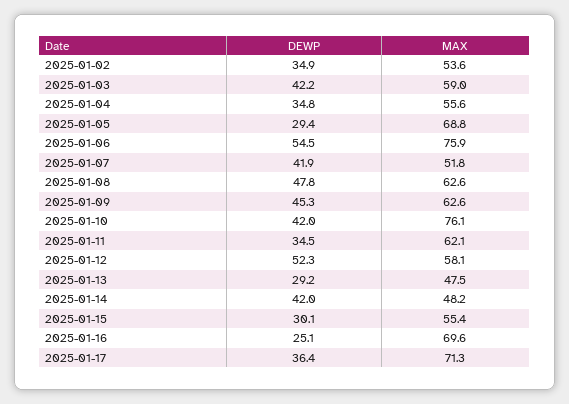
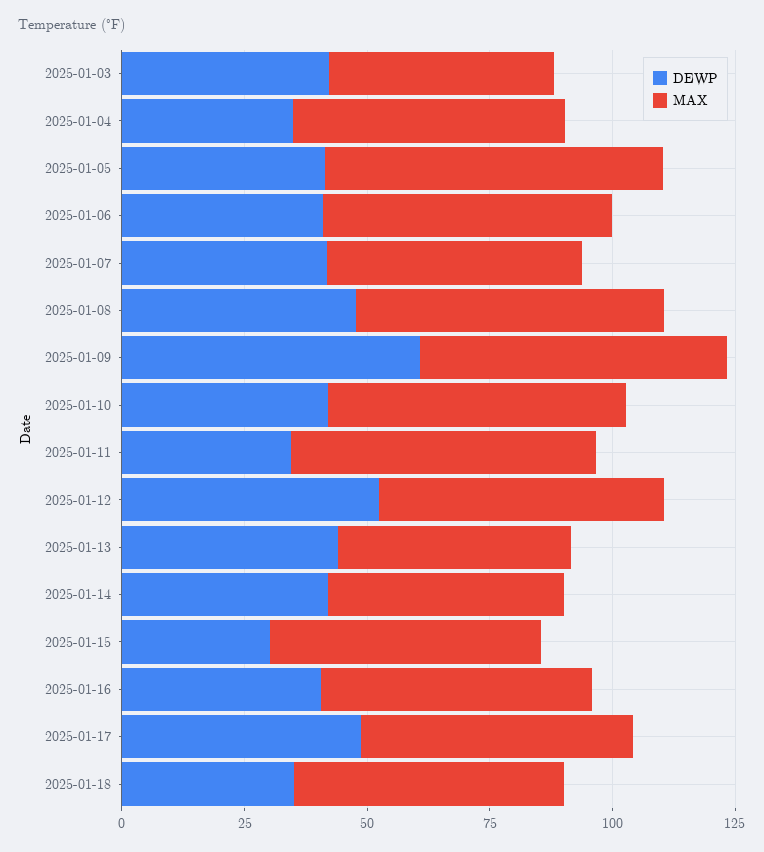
DEWP, 2025-01-02: 34.9 -> none
MAX, 2025-01-02: 53.6 -> none
MAX, 2025-01-03: 59 -> 45
DEWP, 2025-01-05: 29.4 -> 40
DEWP, 2025-01-06: 54.5 -> 40
MAX, 2025-01-06: 75.9 -> 60
DEWP, 2025-01-09: 45.3 -> 60
MAX, 2025-01-10: 76.1 -> 60
DEWP, 2025-01-13: 29.2 -> 45
DEWP, 2025-01-16: 25.1 -> 40
MAX, 2025-01-16: 69.6 -> 55
DEWP, 2025-01-17: 36.4 -> 50
MAX, 2025-01-17: 71.3 -> 55
DEWP, 2025-01-18: none -> 35
MAX, 2025-01-18: none -> 55

